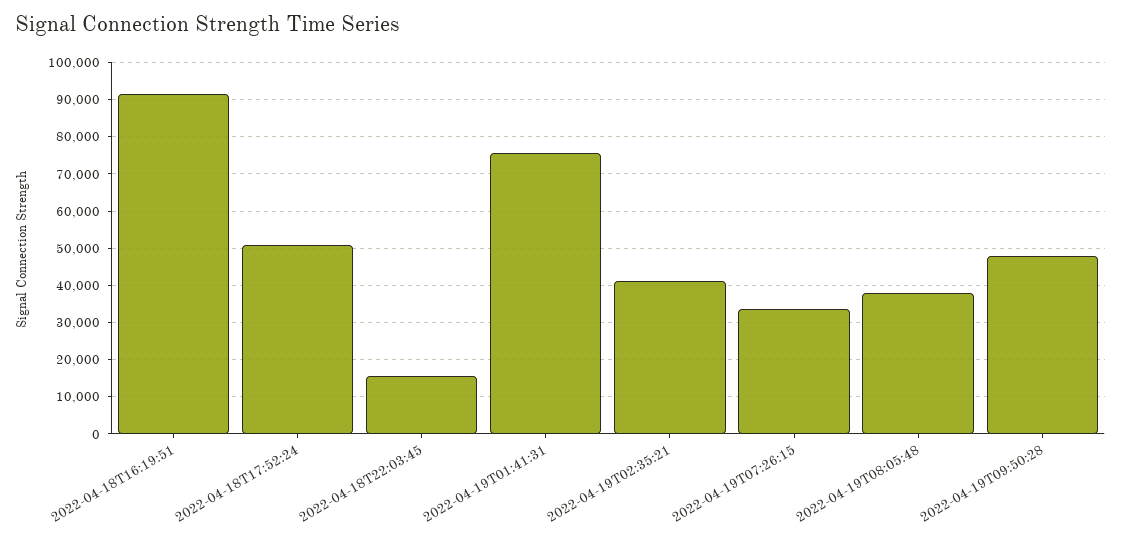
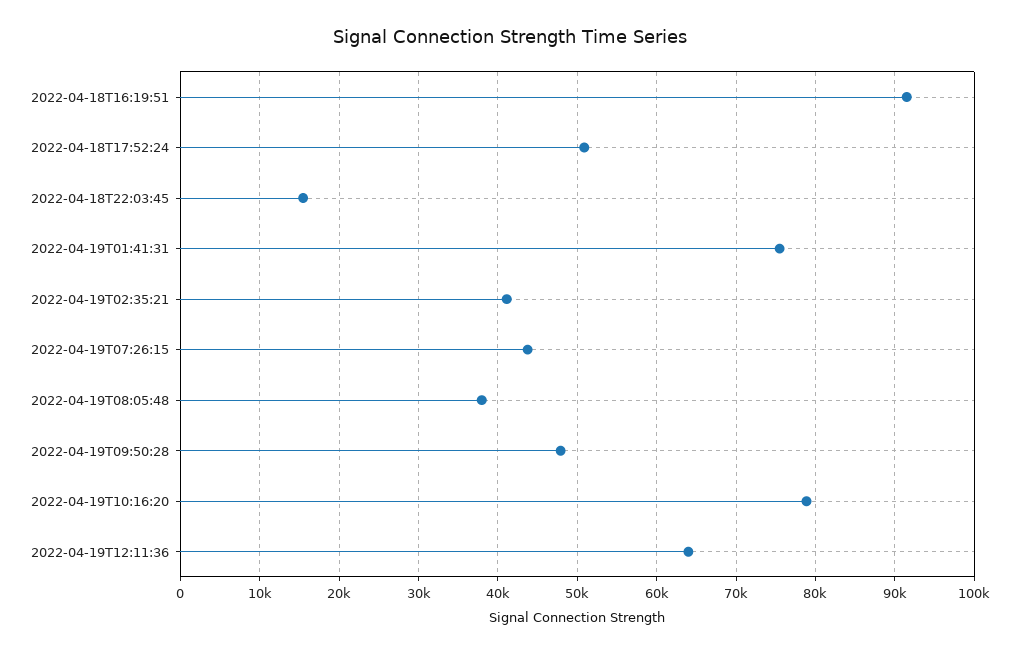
2022-04-19T07:26:15: 34000 -> 44000
2022-04-19T10:16:20: none -> 79000
2022-04-19T12:11:36: none -> 64000

